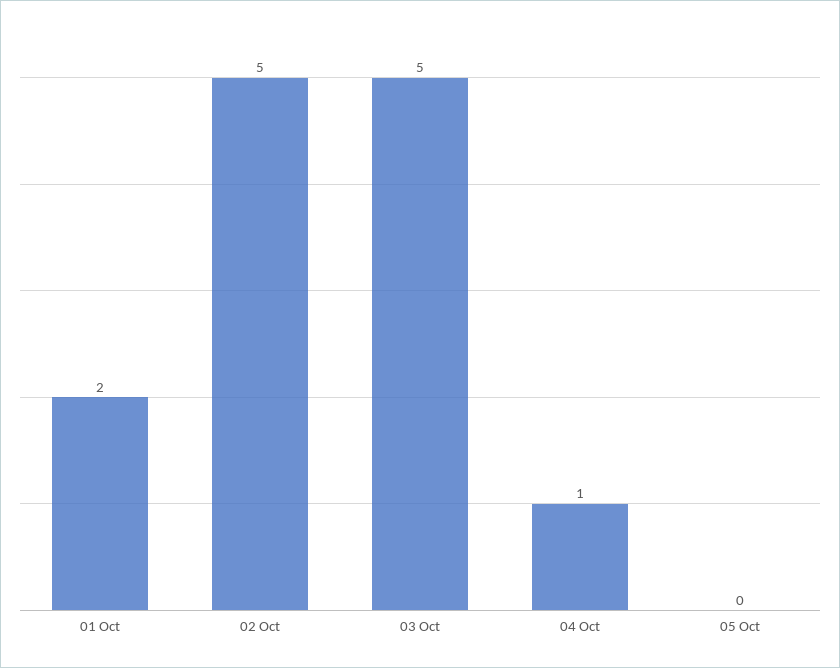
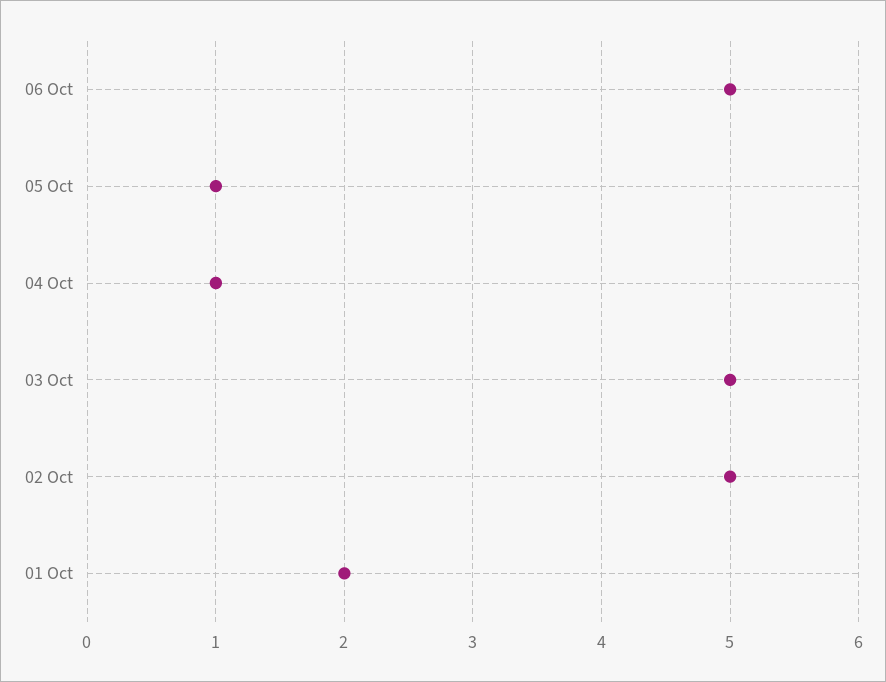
05 Oct: 0 -> 1
06 Oct: none -> 5

